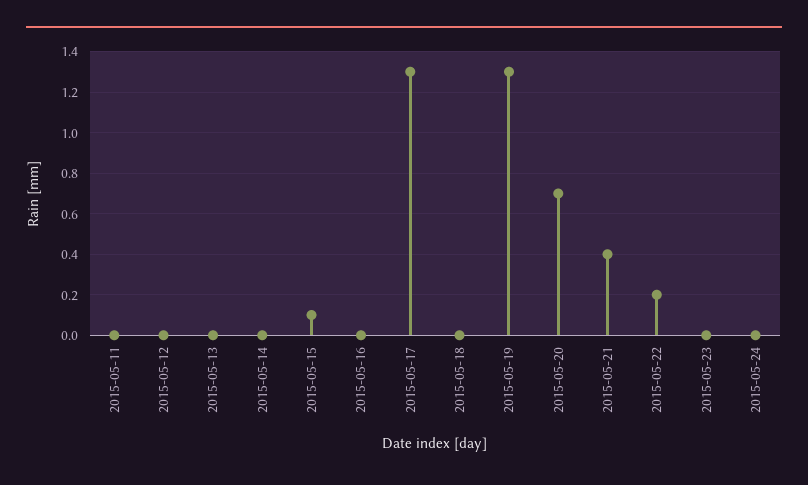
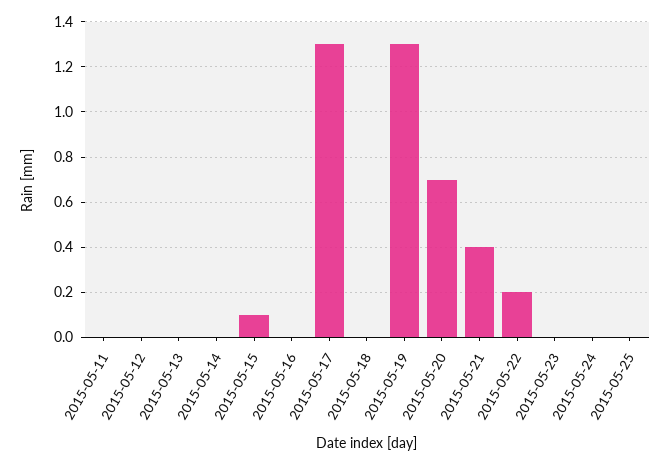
2015-05-25: none -> 0

